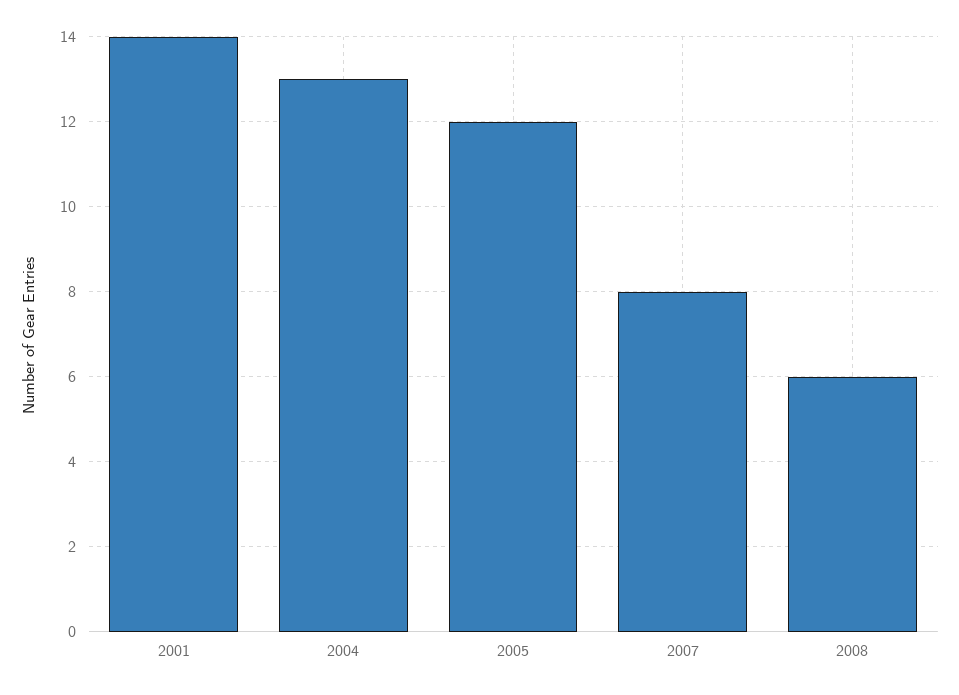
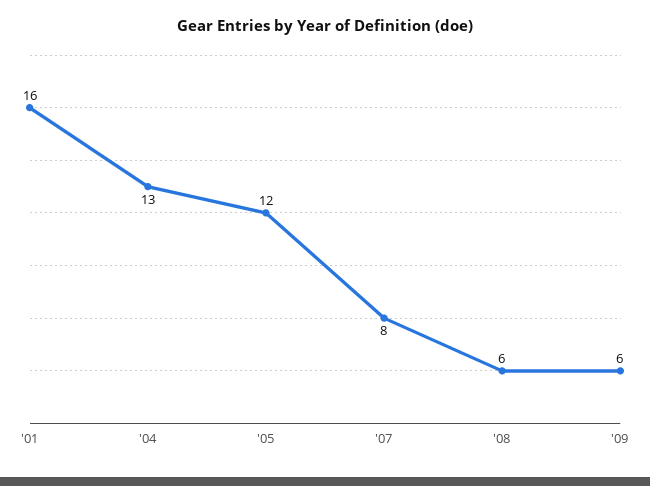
2001: 14 -> 16
'09: none -> 6

